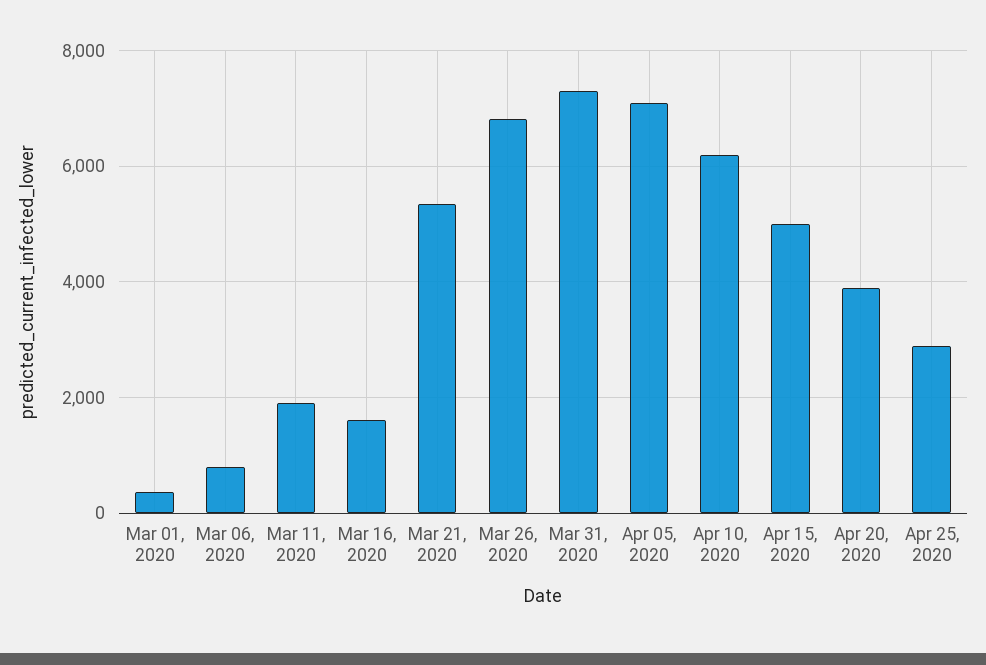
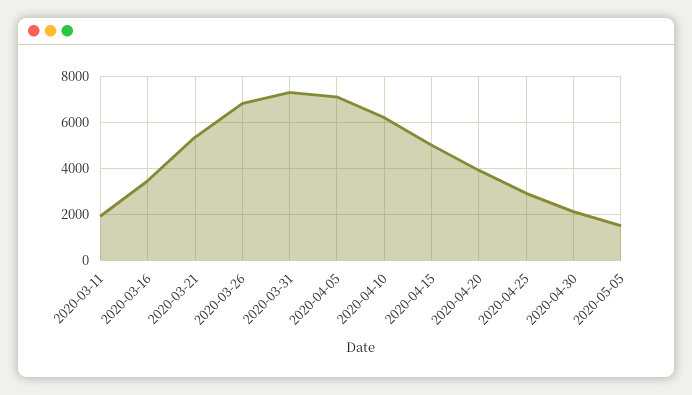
Mar 01, 2020: 400 -> none
Mar 06, 2020: 800 -> none
Mar 16, 2020: 1600 -> 3500
2020-04-30: none -> 2000
2020-05-05: none -> 1500

